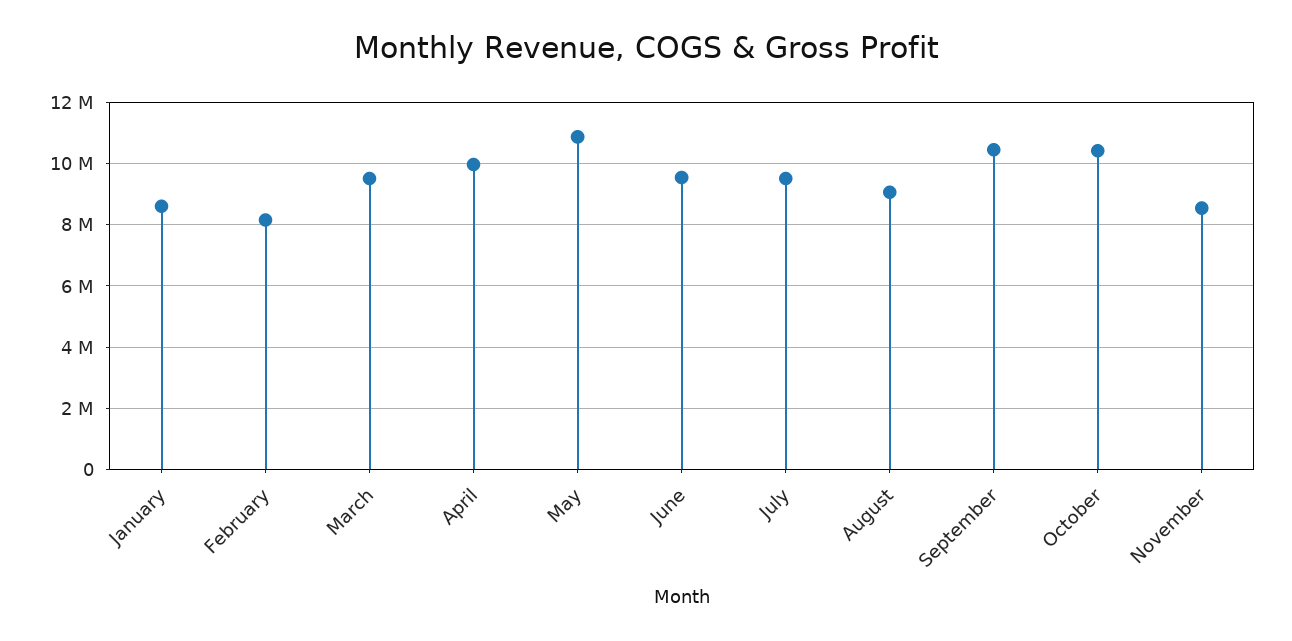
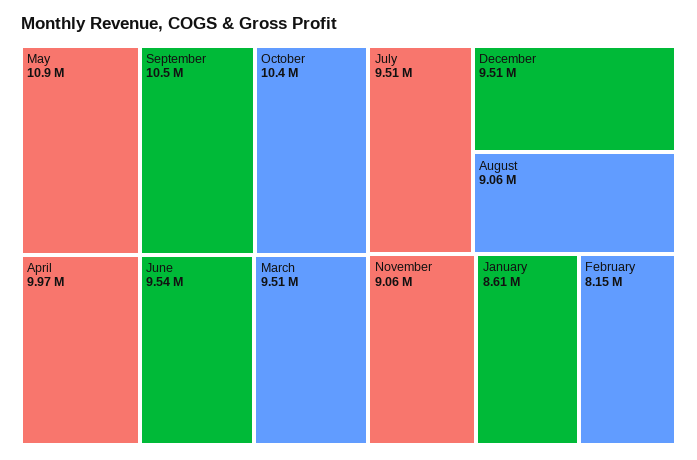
November: 8600000 -> 9060000
December: none -> 9510000

